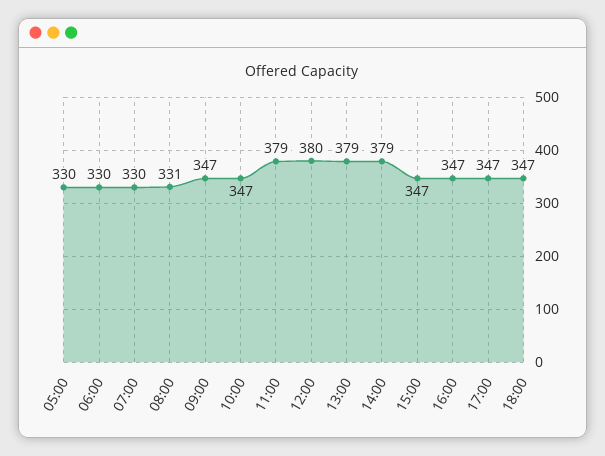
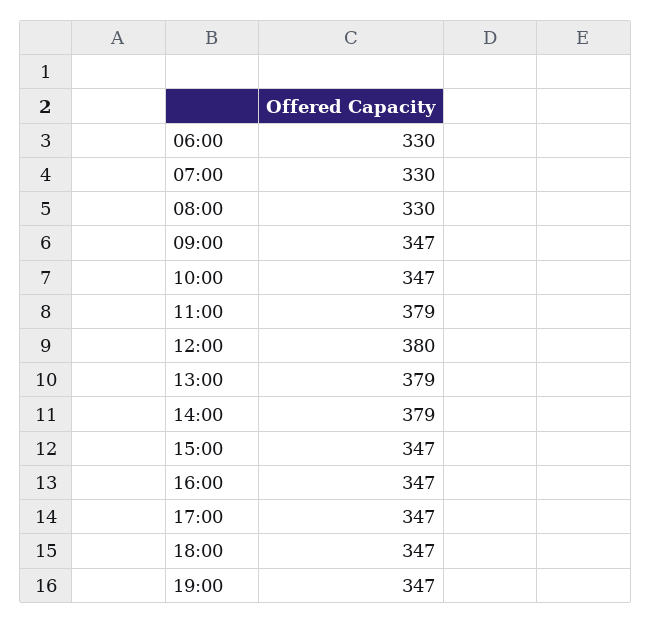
05:00: 330 -> none
08:00: 331 -> 330
19:00: none -> 347

